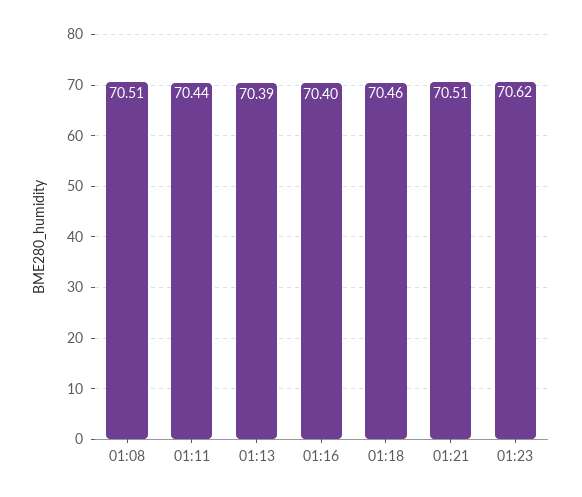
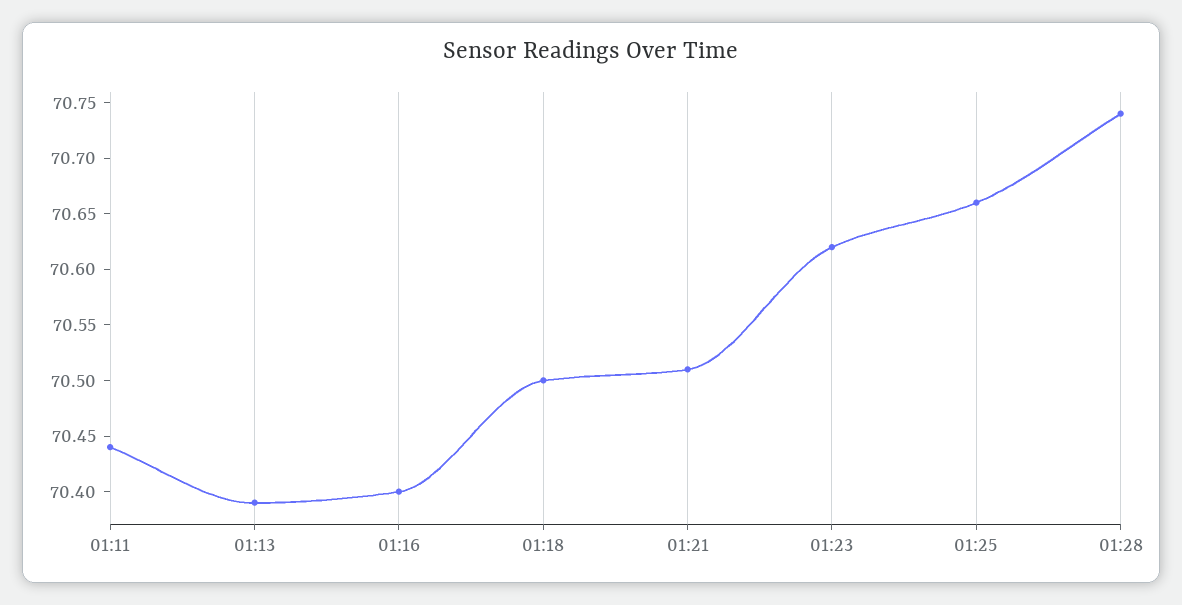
01:08: 70.51 -> none
01:18: 70.46 -> 70.5
01:25: none -> 70.66
01:28: none -> 70.74

